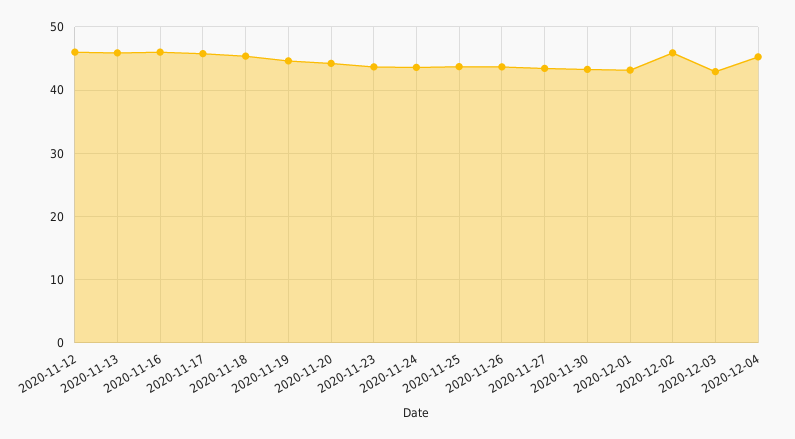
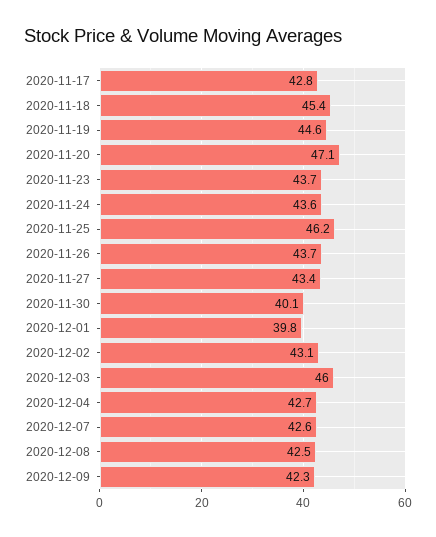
2020-11-12: 46 -> none
2020-11-13: 46 -> none
2020-11-16: 46 -> none
2020-11-17: 46 -> 42.8
2020-11-20: 44 -> 47.1
2020-11-25: 44 -> 46.2
2020-11-30: 43 -> 40.1
2020-12-01: 43 -> 39.8
2020-12-02: 46 -> 43.1
2020-12-03: 43 -> 46
2020-12-04: 45 -> 42.7
2020-12-07: none -> 42.6
2020-12-08: none -> 42.5
2020-12-09: none -> 42.3

